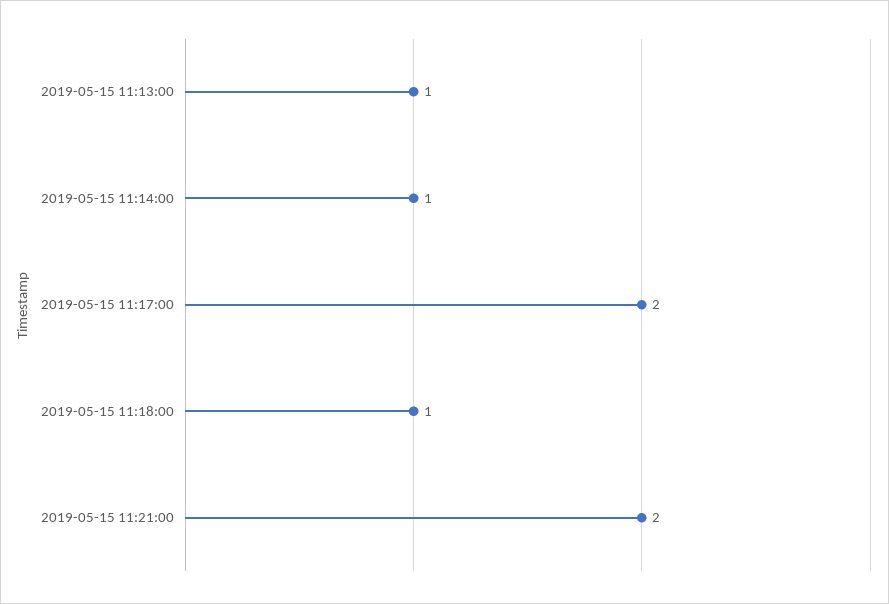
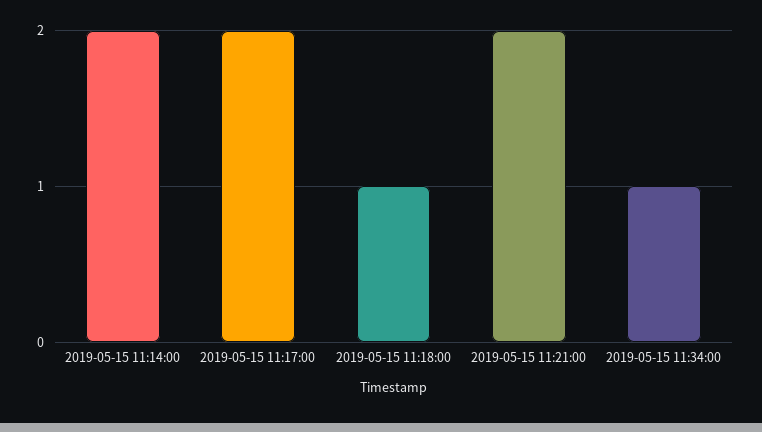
2019-05-15 11:13:00: 1 -> none
2019-05-15 11:14:00: 1 -> 2
2019-05-15 11:34:00: none -> 1

